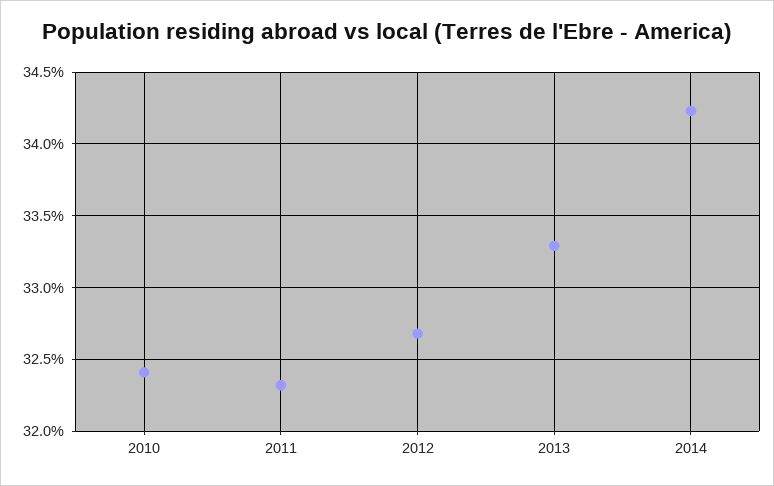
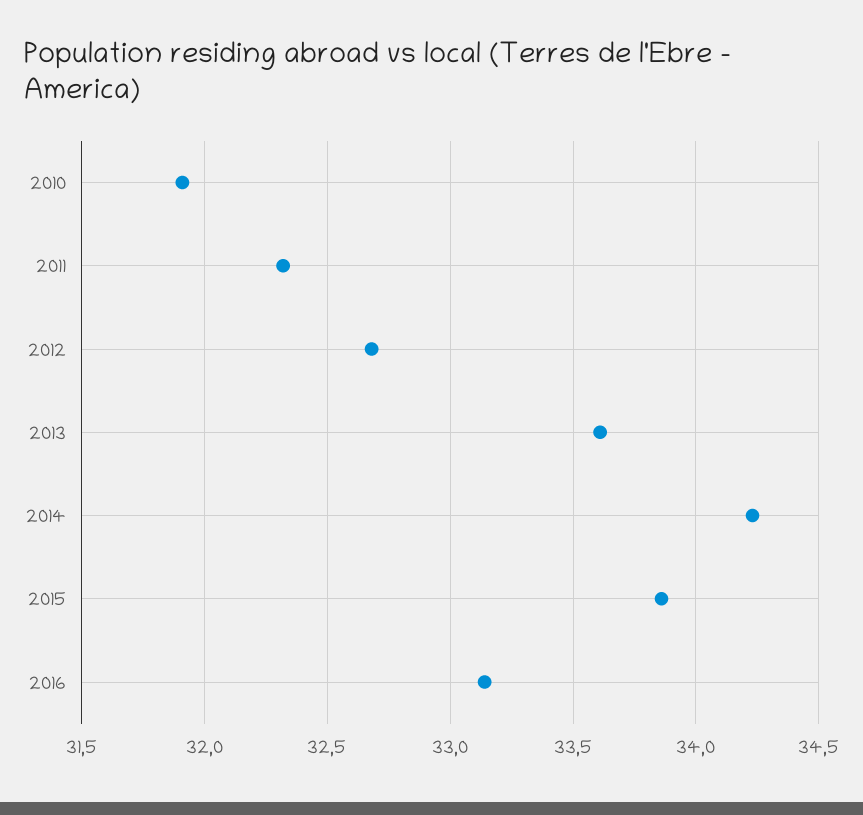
2010: 32.4 -> 31.9
2013: 33.3 -> 33.6
2015: none -> 33.85
2016: none -> 33.15

